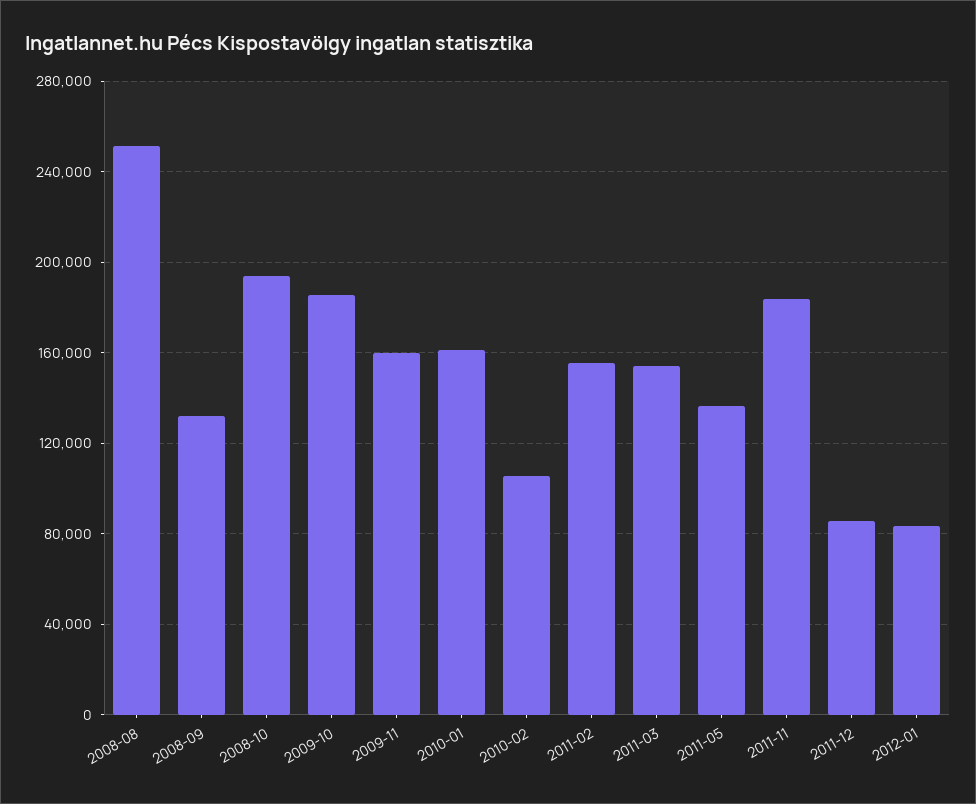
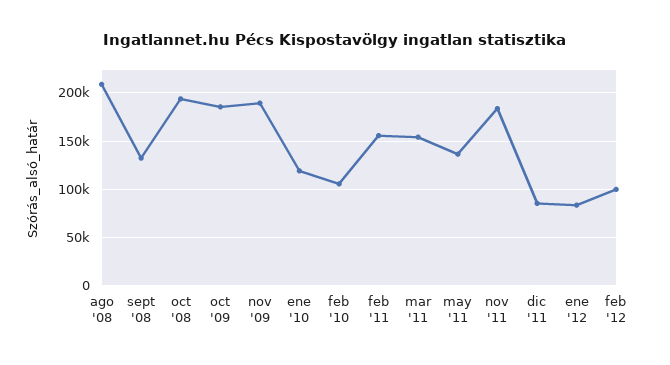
2008-08: 250000 -> 210000
2009-11: 160000 -> 190000
2010-01: 160000 -> 120000
feb '12: none -> 100000

